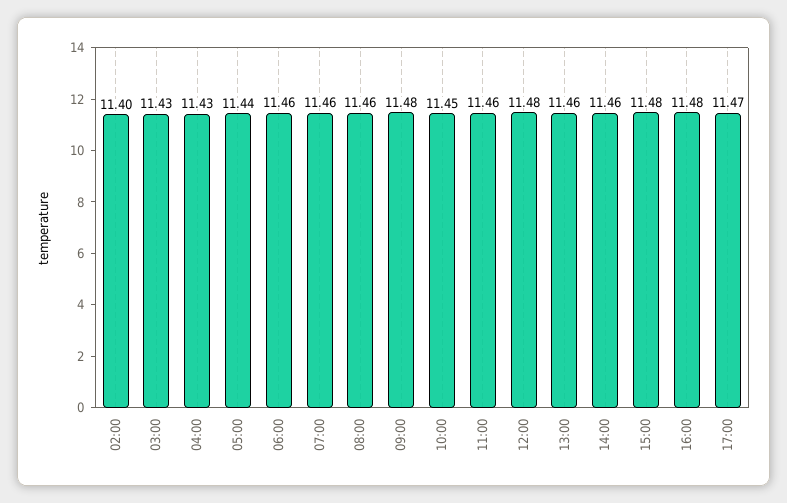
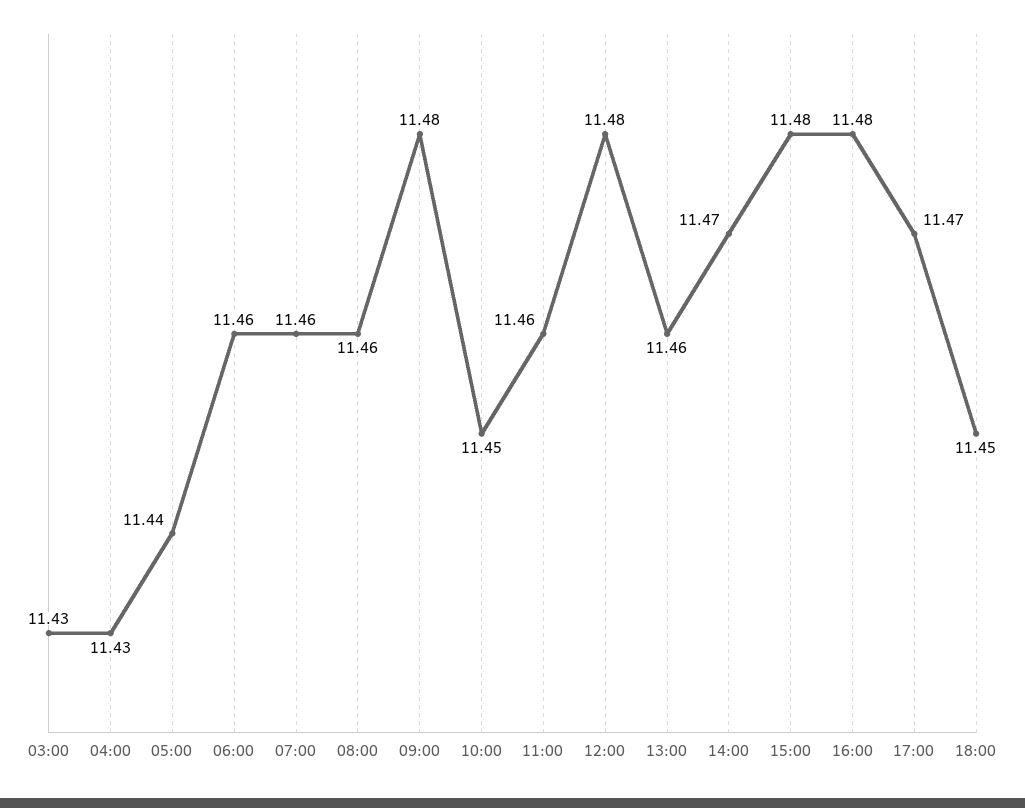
02:00: 11.4 -> none
14:00: 11.46 -> 11.47
18:00: none -> 11.45

